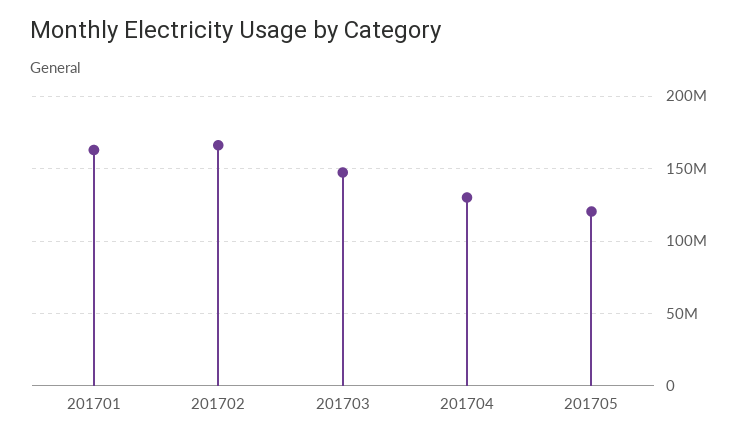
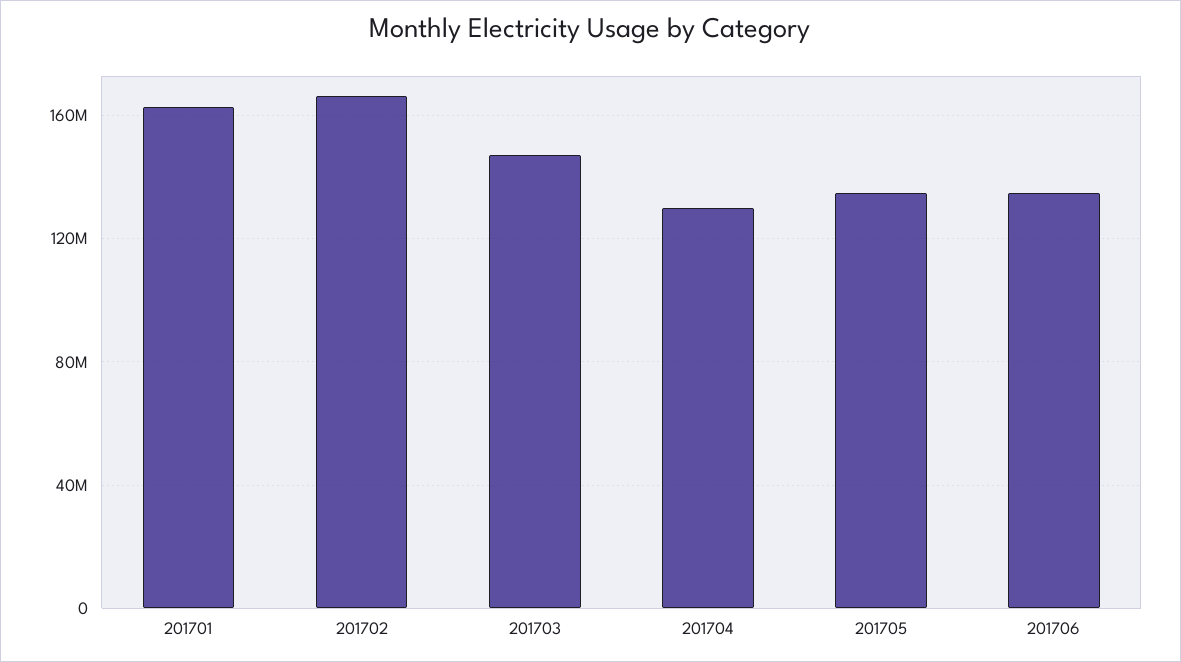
201705: 120000000 -> 135000000
201706: none -> 135000000

